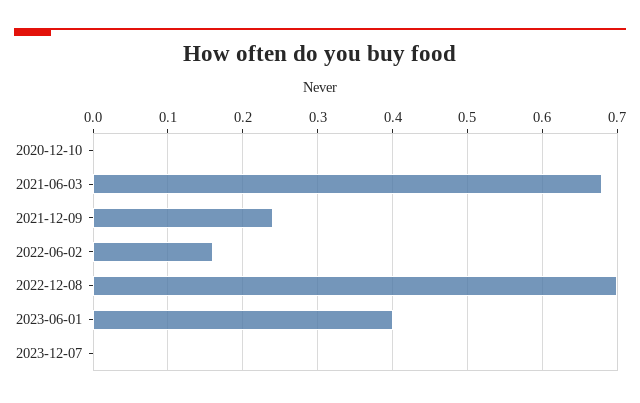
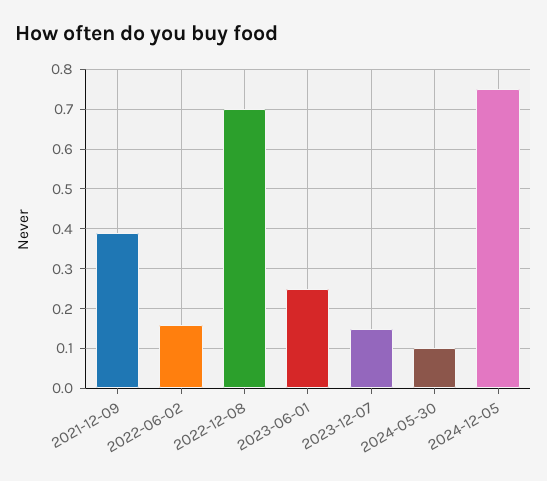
2020-12-10: 0 -> none
2021-06-03: 0.68 -> none
2021-12-09: 0.24 -> 0.4
2023-06-01: 0.4 -> 0.25
2023-12-07: 0 -> 0.15
2024-05-30: none -> 0.1
2024-12-05: none -> 0.75

